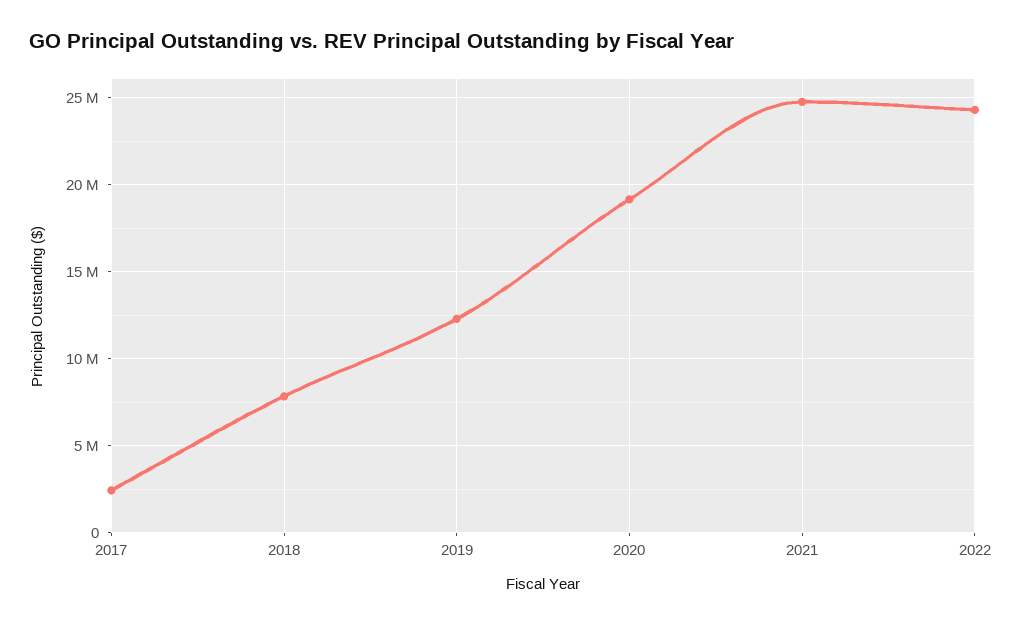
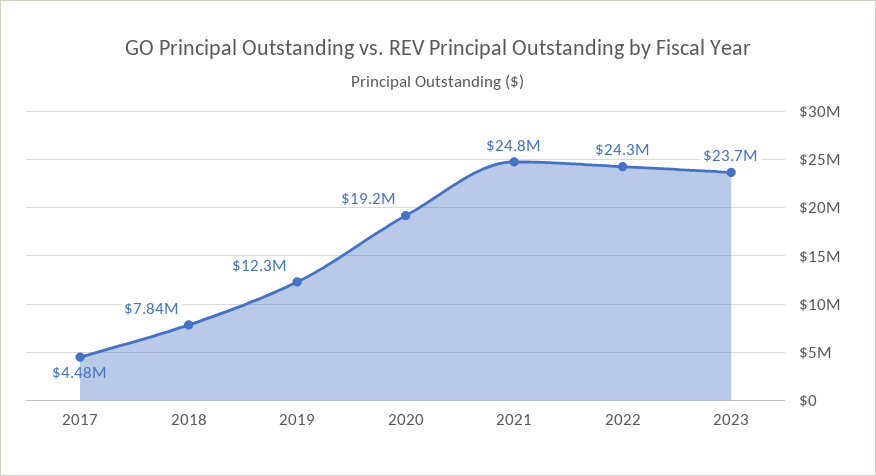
2017: 2500000 -> 4480000
2023: none -> 23700000

